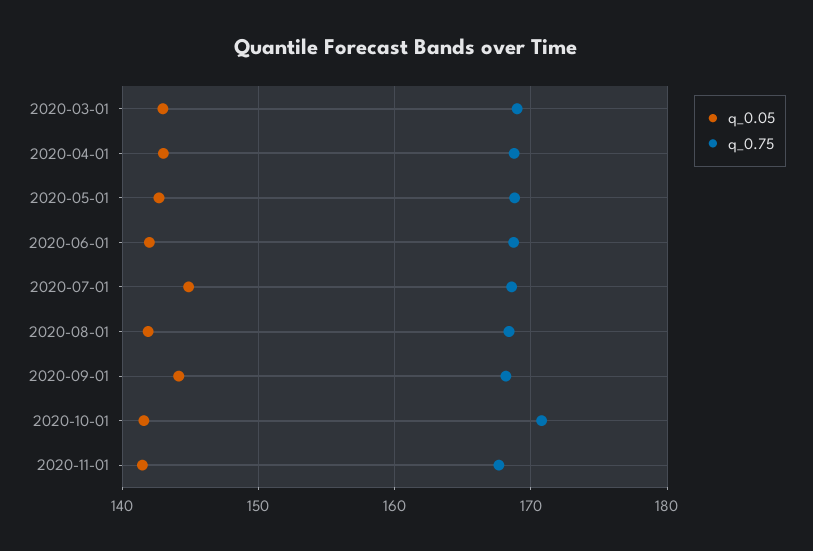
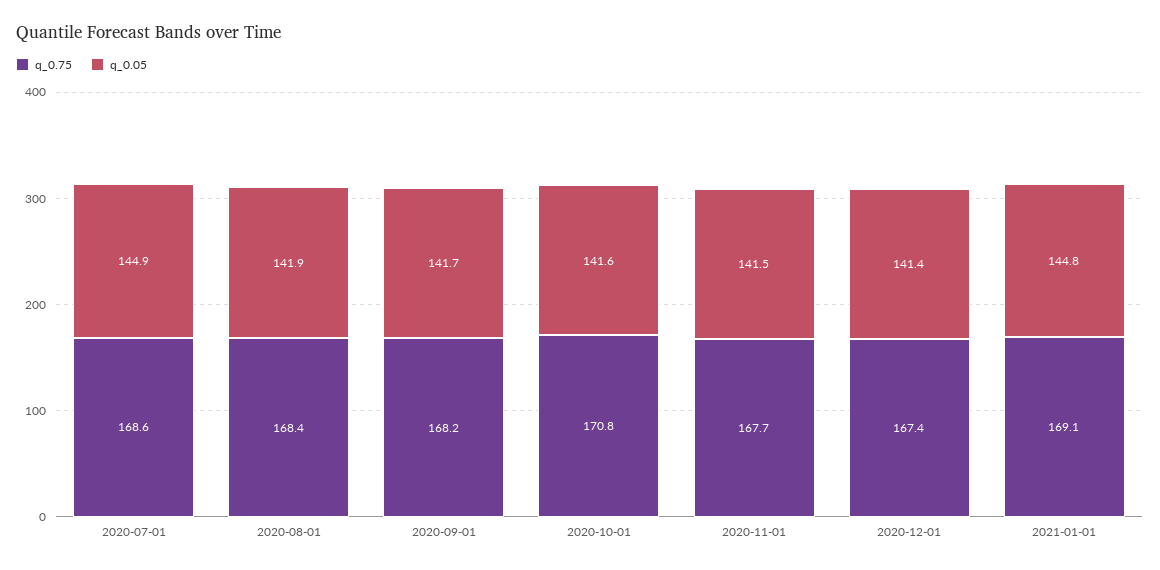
q_0.05, 2020-03-01: 143 -> none
q_0.75, 2020-03-01: 169 -> none
q_0.05, 2020-04-01: 143 -> none
q_0.75, 2020-04-01: 169 -> none
q_0.05, 2020-05-01: 143 -> none
q_0.75, 2020-05-01: 169 -> none
q_0.05, 2020-06-01: 142 -> none
q_0.75, 2020-06-01: 169 -> none
q_0.05, 2020-09-01: 144 -> 141.7
q_0.75, 2020-12-01: none -> 167.4
q_0.05, 2020-12-01: none -> 141.4
q_0.75, 2021-01-01: none -> 169.1
q_0.05, 2021-01-01: none -> 144.8

